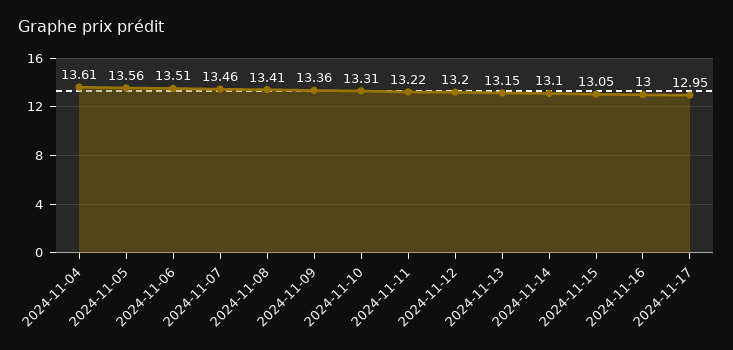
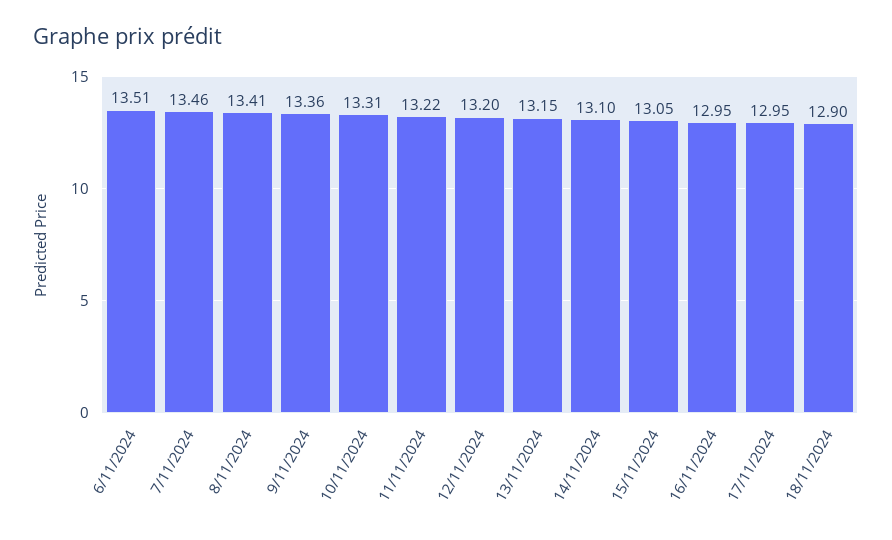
2024-11-04: 13.61 -> none
2024-11-05: 13.56 -> none
2024-11-16: 13 -> 12.95
18/11/2024: none -> 12.9

